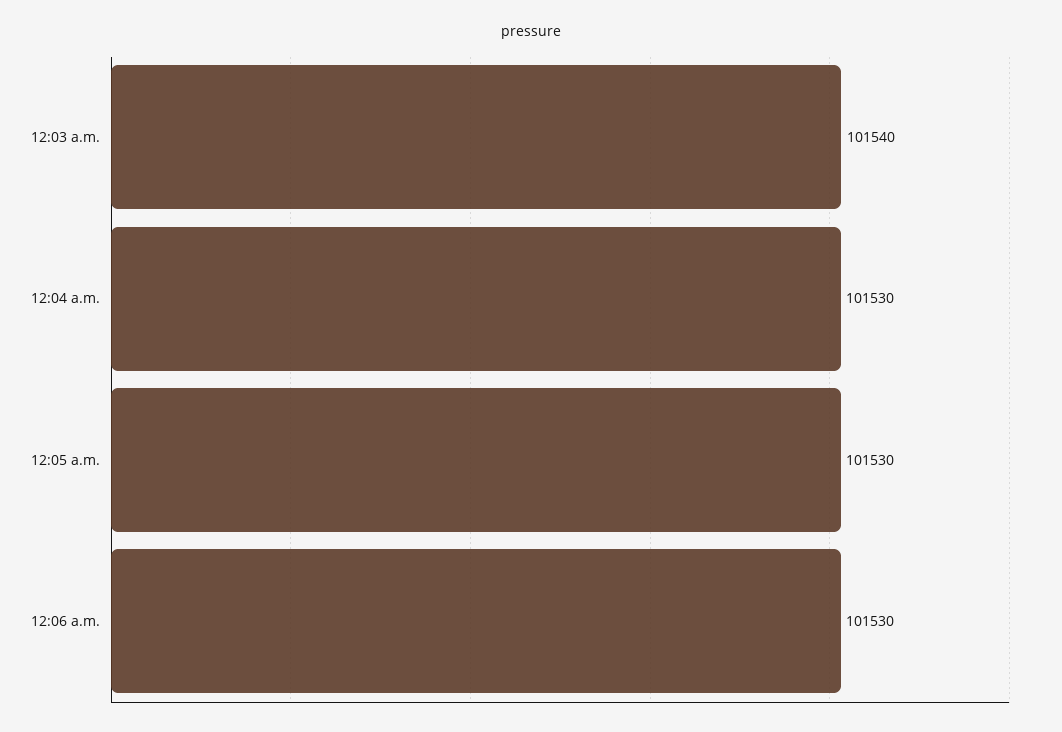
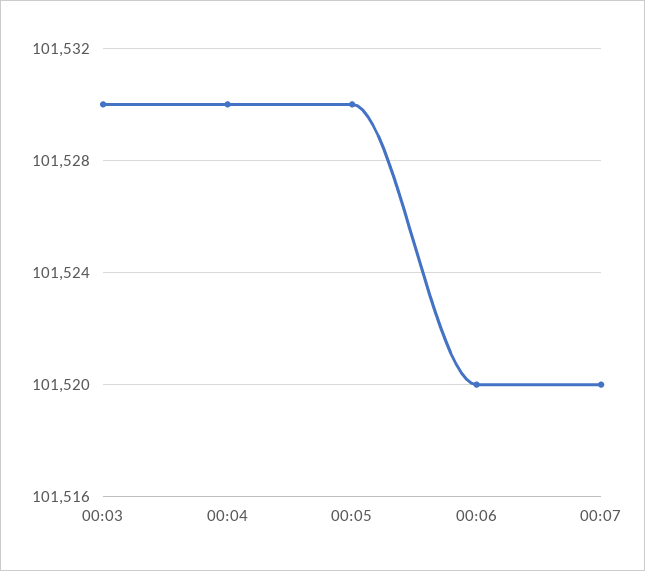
12:03 a.m.: 101540 -> 101530
12:06 a.m.: 101530 -> 101520
00:07: none -> 101520

